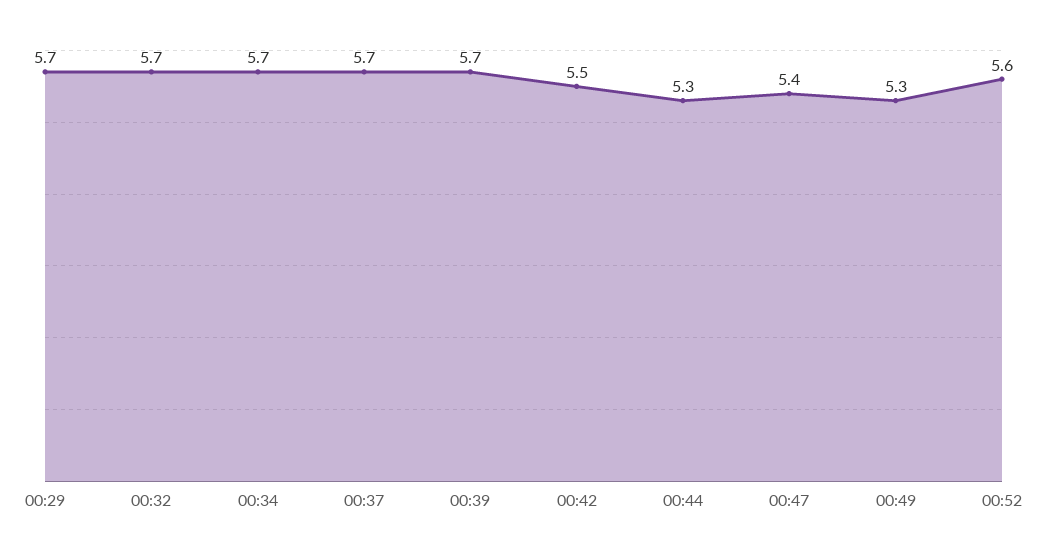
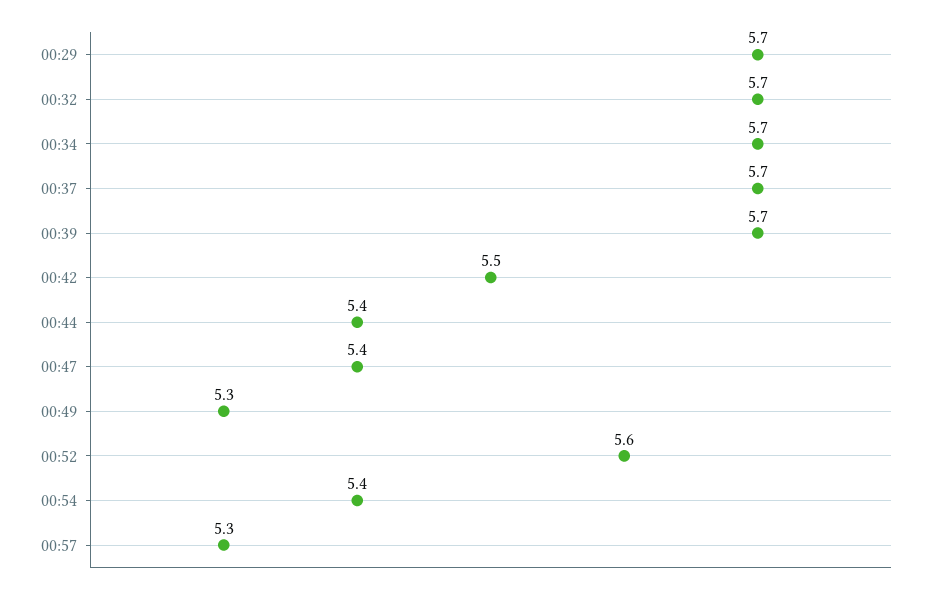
00:44: 5.3 -> 5.4
00:54: none -> 5.4
00:57: none -> 5.3

